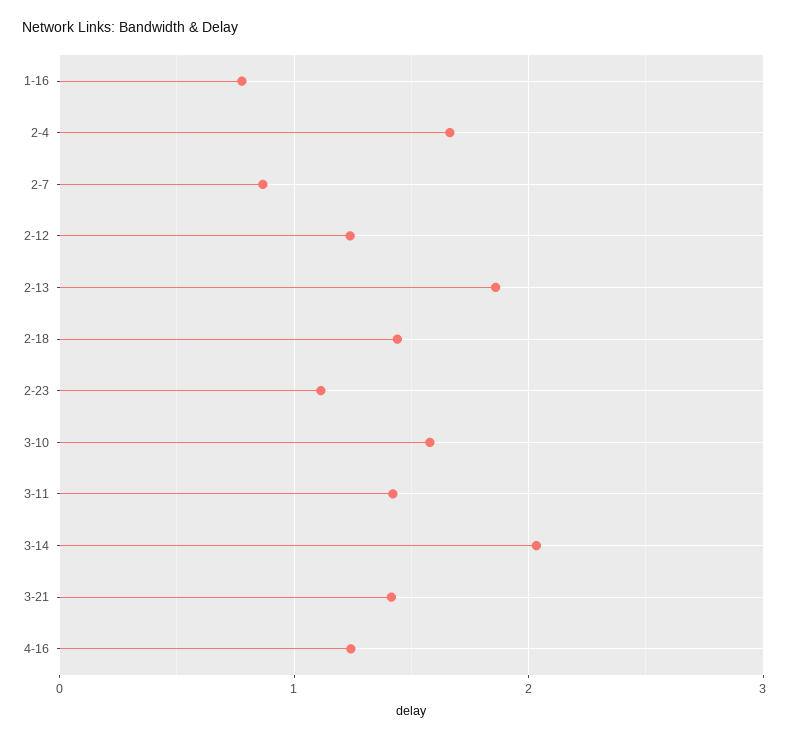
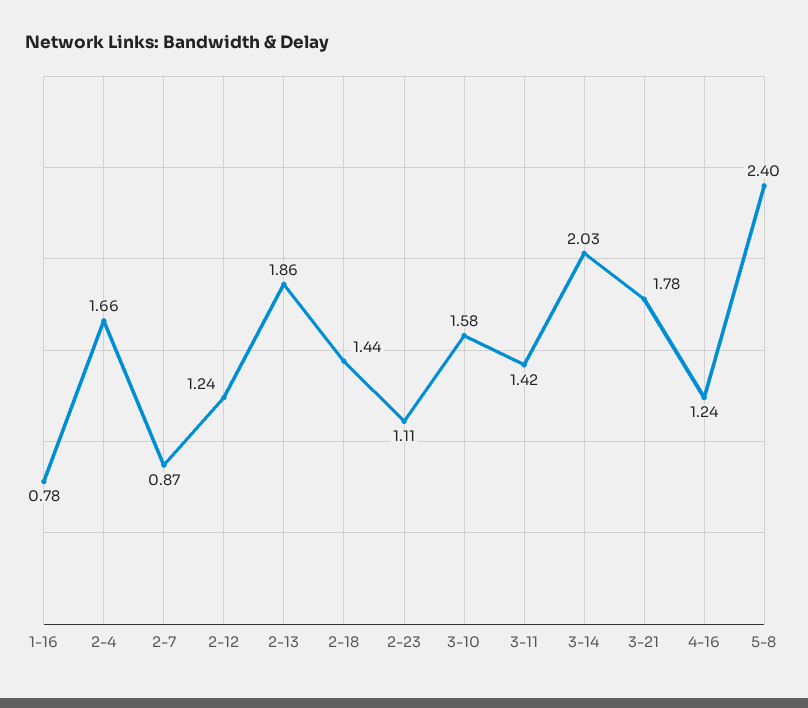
3-21: 1.4 -> 1.78
5-8: none -> 2.4

